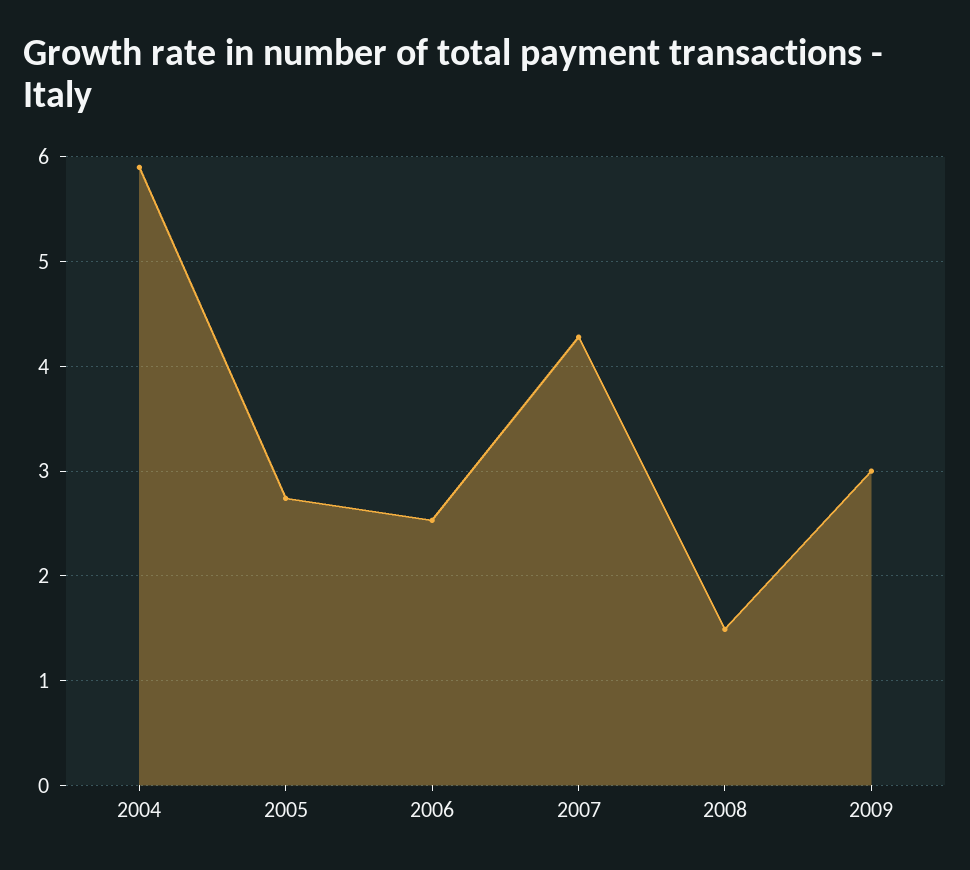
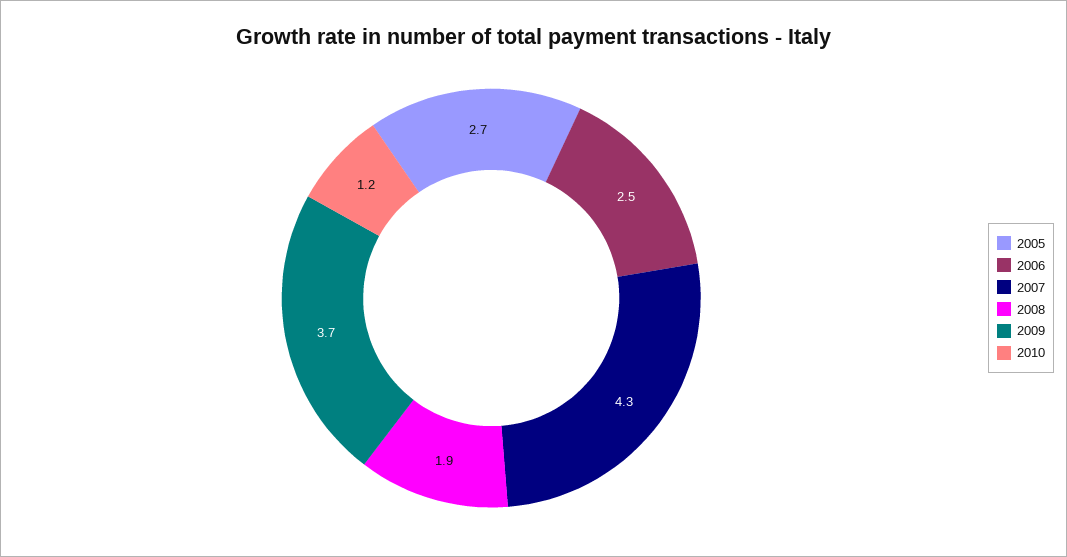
2004: 5.9 -> none
2008: 1.5 -> 1.9
2009: 3 -> 3.7
2010: none -> 1.2

